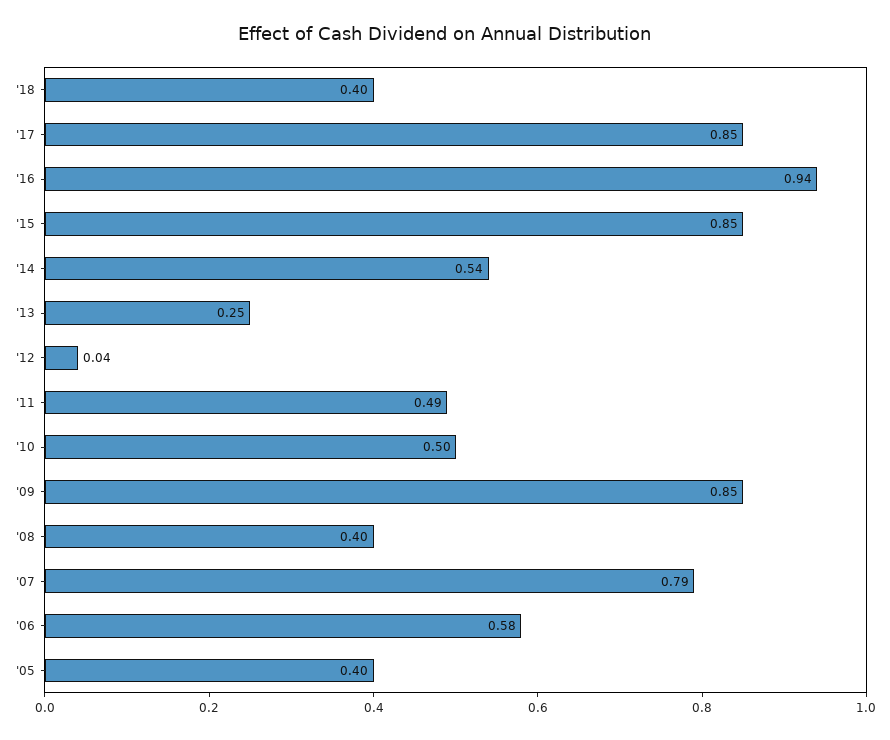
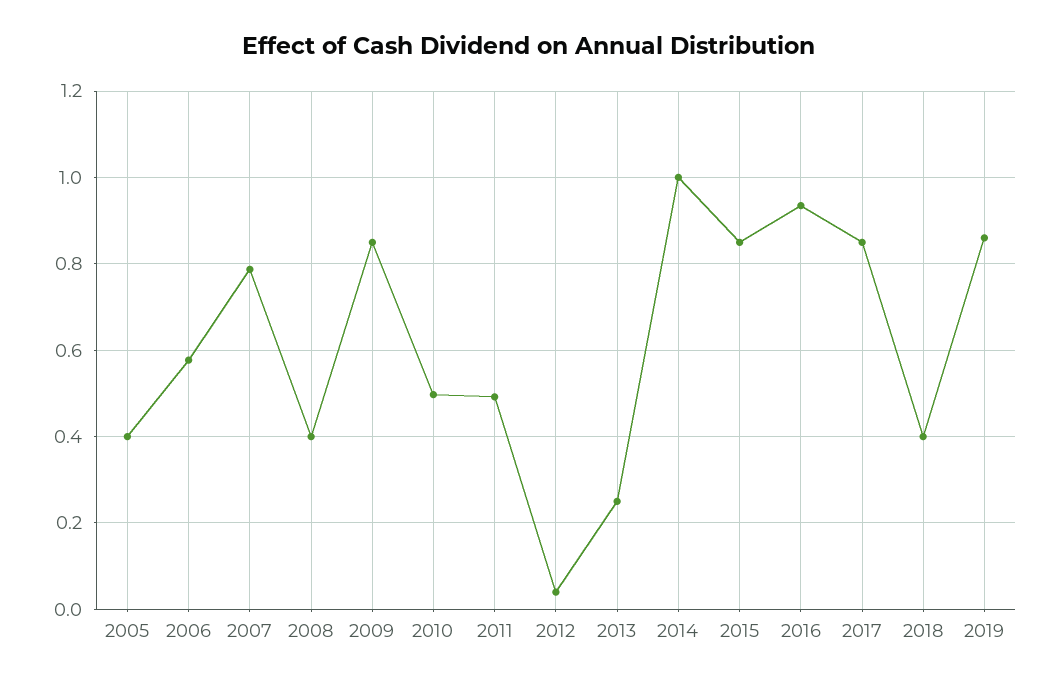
'14: 0.54 -> 1
2019: none -> 0.86

